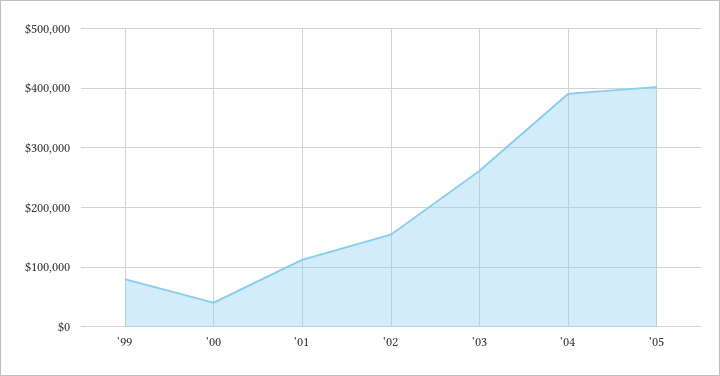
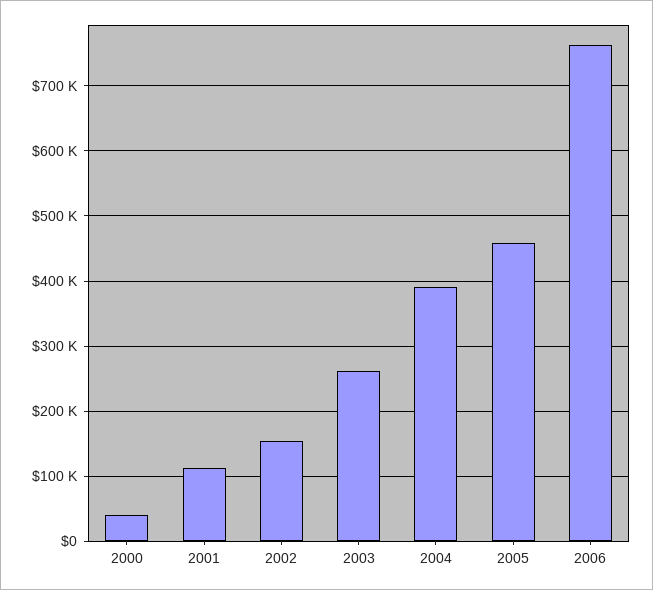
'99: 80000 -> none
'05: 400000 -> 460000
2006: none -> 760000

